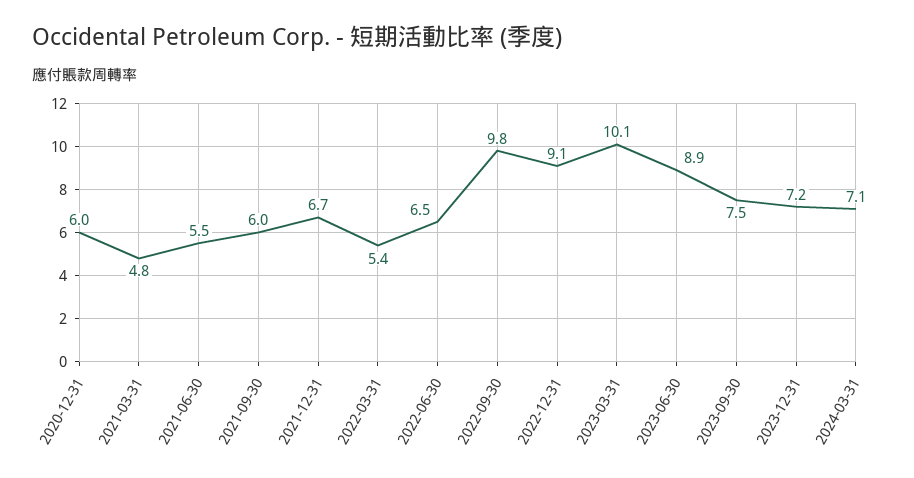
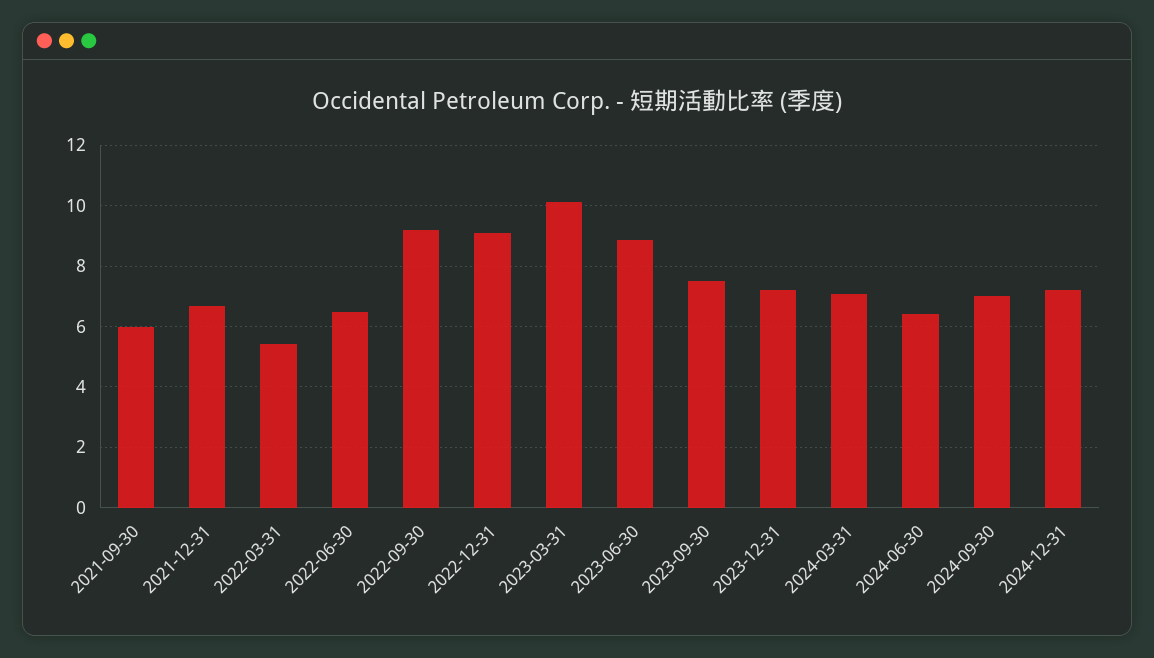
2020-12-31: 6 -> none
2021-03-31: 4.8 -> none
2021-06-30: 5.5 -> none
2022-09-30: 9.8 -> 9.2
2024-06-30: none -> 6.4
2024-09-30: none -> 7
2024-12-31: none -> 7.2

